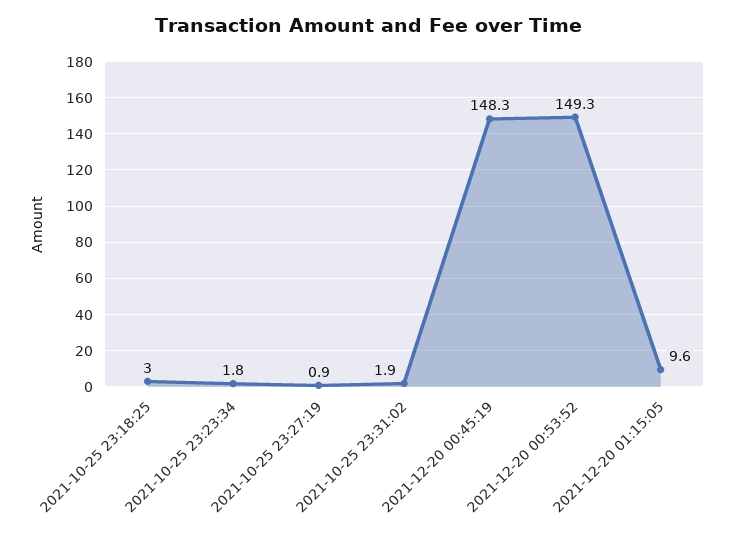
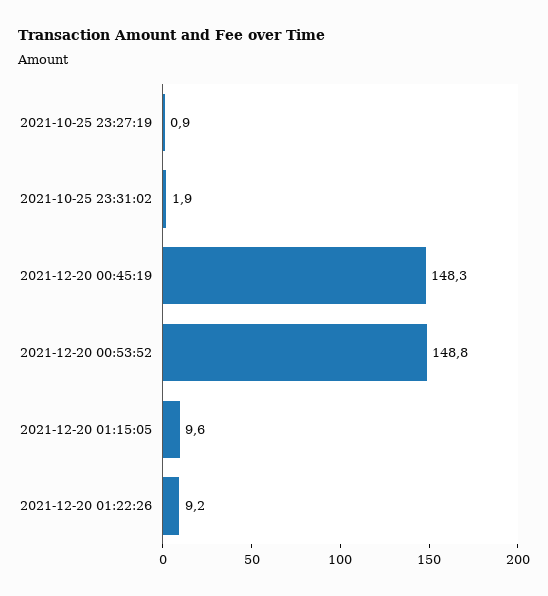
2021-10-25 23:18:25: 3 -> none
2021-10-25 23:23:34: 1.8 -> none
2021-12-20 00:53:52: 149.3 -> 148.8
2021-12-20 01:22:26: none -> 9.2

